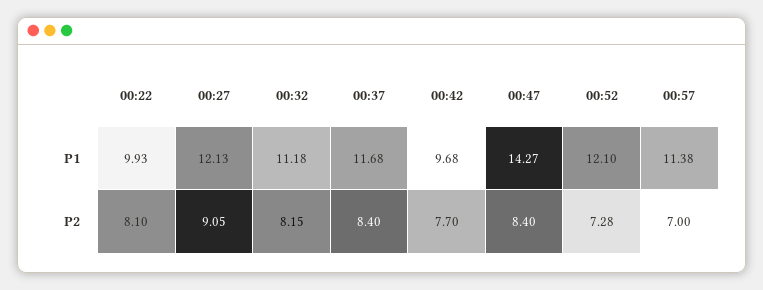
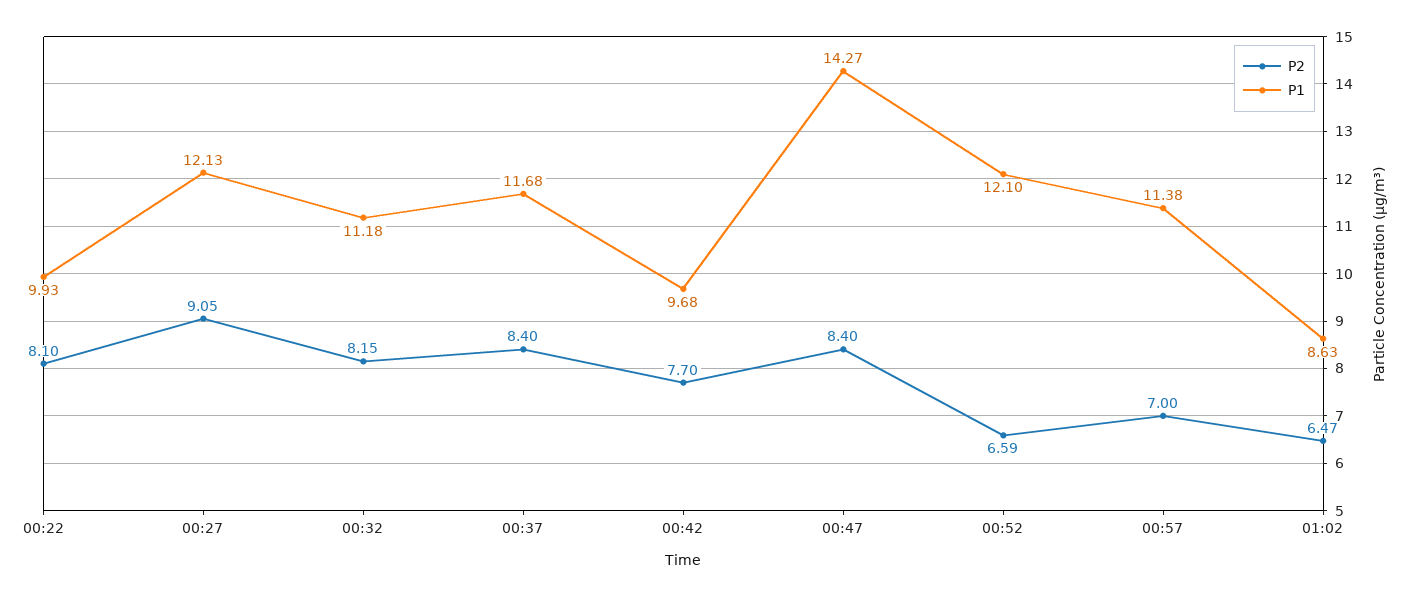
P2, 00:52: 7.28 -> 6.59
P2, 01:02: none -> 6.47
P1, 01:02: none -> 8.63

